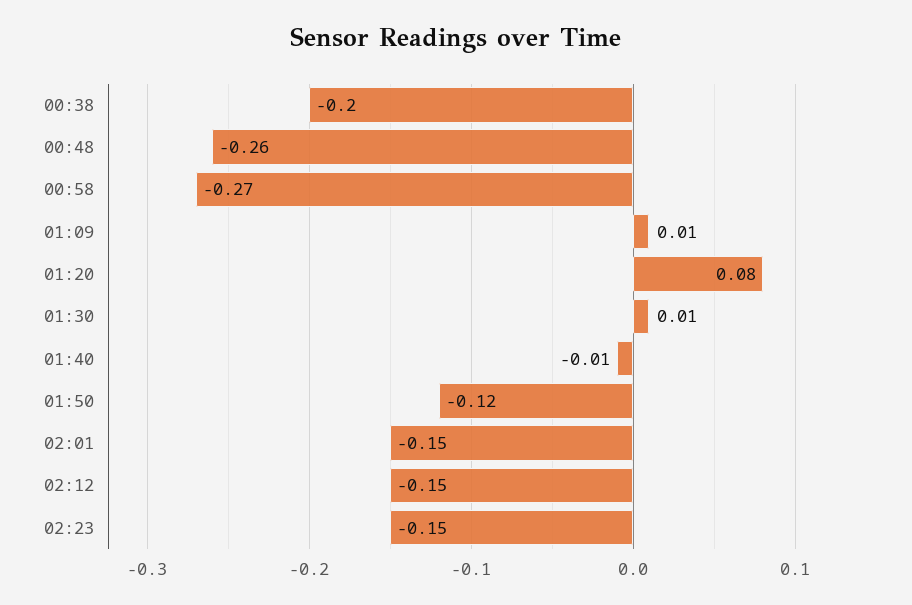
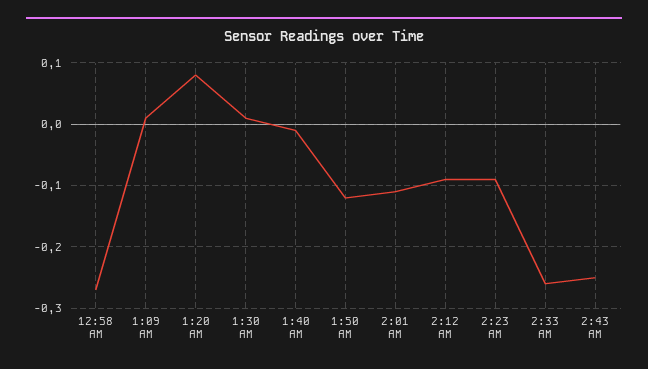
00:38: -0.2 -> none
00:48: -0.26 -> none
02:01: -0.15 -> -0.11
02:12: -0.15 -> -0.09
02:23: -0.15 -> -0.09
2:33 AM: none -> -0.26
2:43 AM: none -> -0.25

